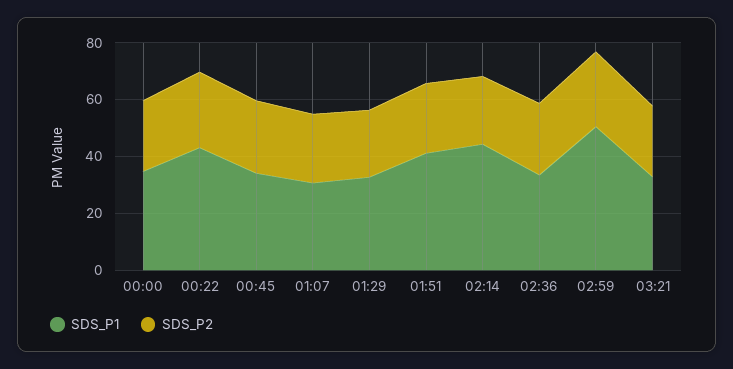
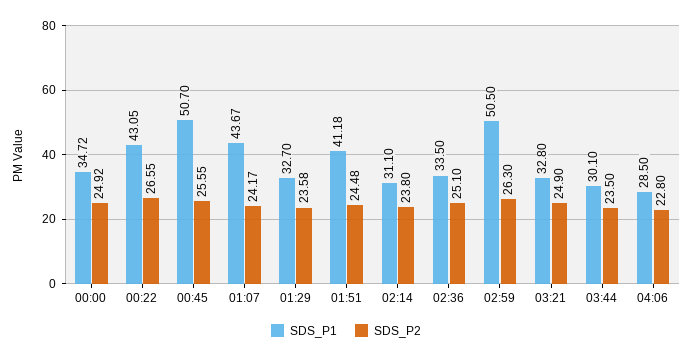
SDS_P1, 00:45: 35 -> 50.7
SDS_P1, 01:07: 30 -> 43.67
SDS_P1, 02:14: 45 -> 31.1
SDS_P1, 03:44: none -> 30.1
SDS_P2, 03:44: none -> 23.5
SDS_P1, 04:06: none -> 28.5
SDS_P2, 04:06: none -> 22.8

